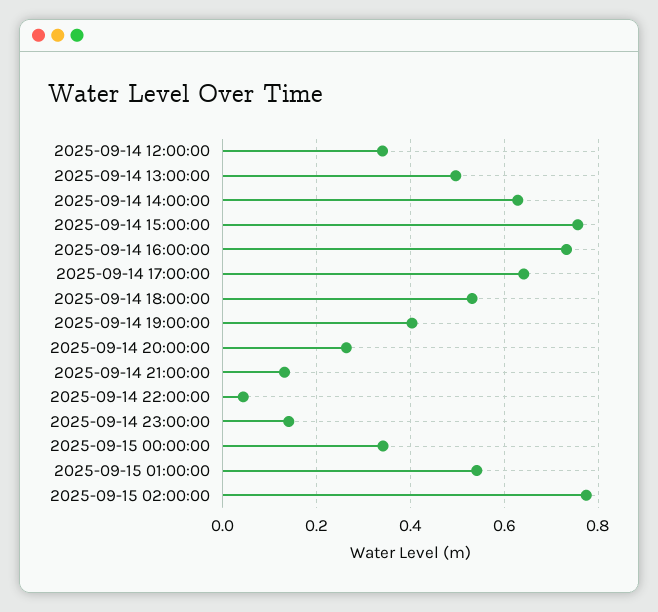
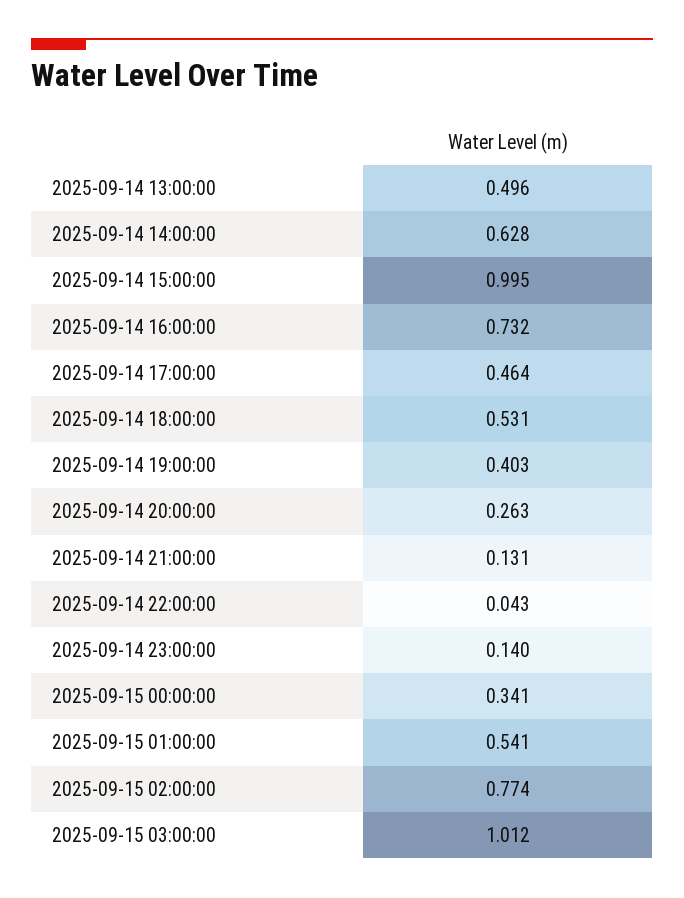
2025-09-14 12:00:00: 0.34 -> none
2025-09-14 15:00:00: 0.76 -> 0.995
2025-09-14 17:00:00: 0.64 -> 0.464
2025-09-15 03:00:00: none -> 1.012

